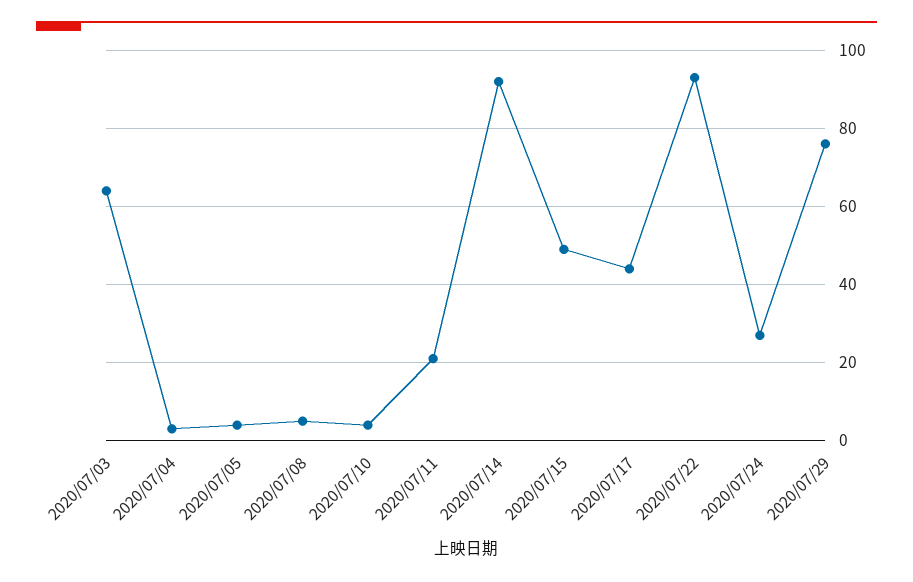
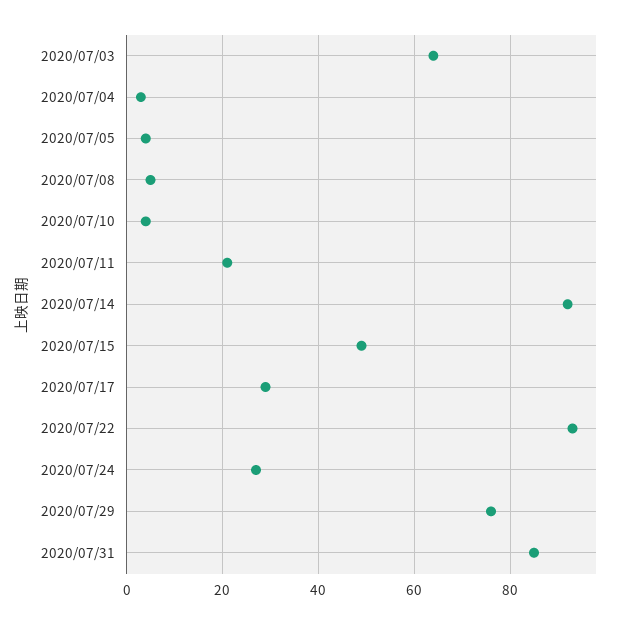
2020/07/17: 45 -> 30
2020/07/31: none -> 85

